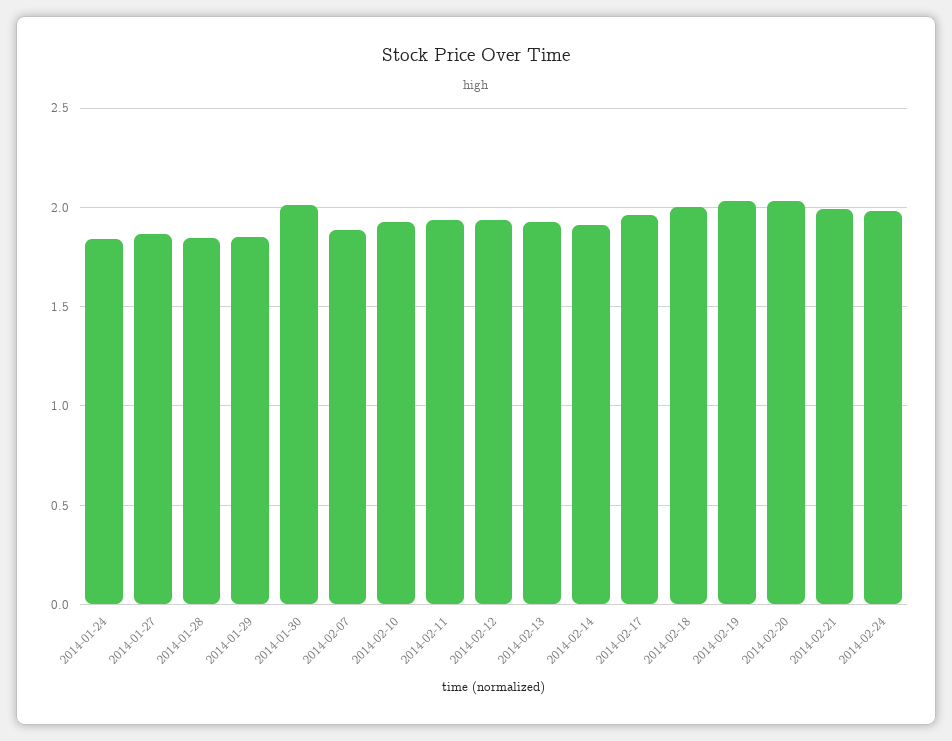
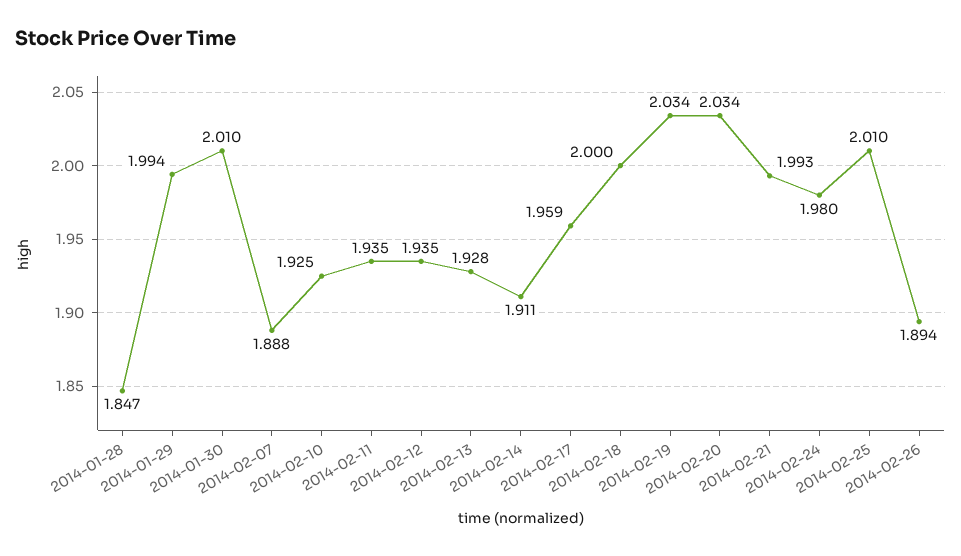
2014-01-24: 1.85 -> none
2014-01-27: 1.85 -> none
2014-01-29: 1.85 -> 1.994
2014-02-25: none -> 2.01
2014-02-26: none -> 1.894

